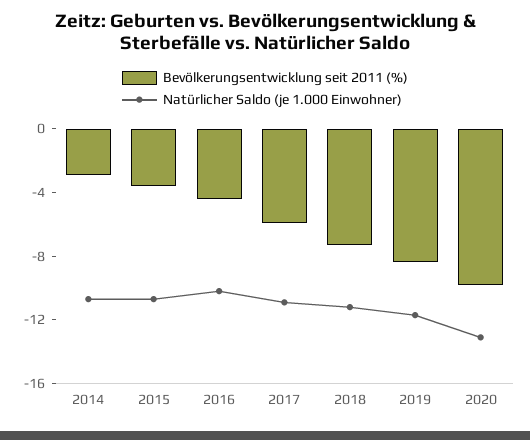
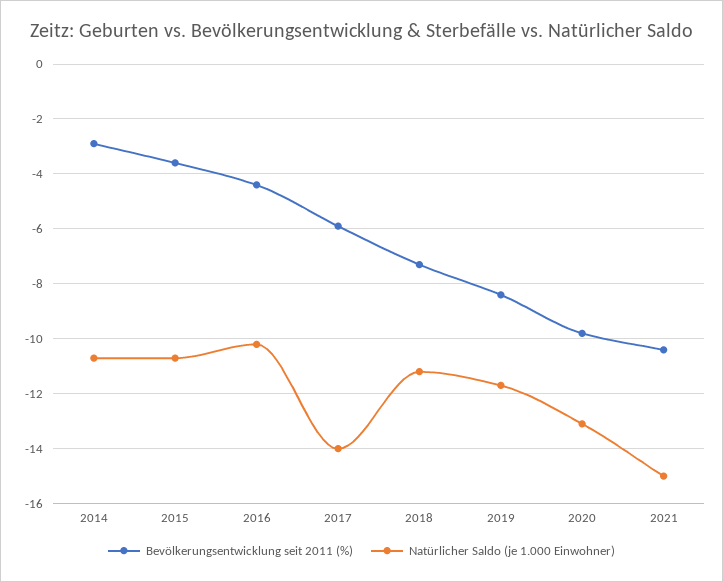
Natürlicher Saldo (je 1.000 Einwohner), 2017: -11 -> -14
Bevölkerungsentwicklung seit 2011 (%), 2021: none -> -10.5
Natürlicher Saldo (je 1.000 Einwohner), 2021: none -> -15

